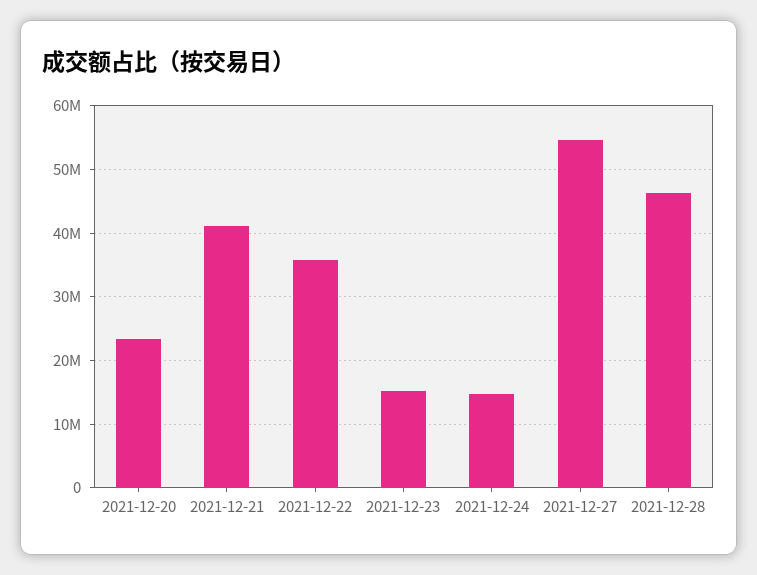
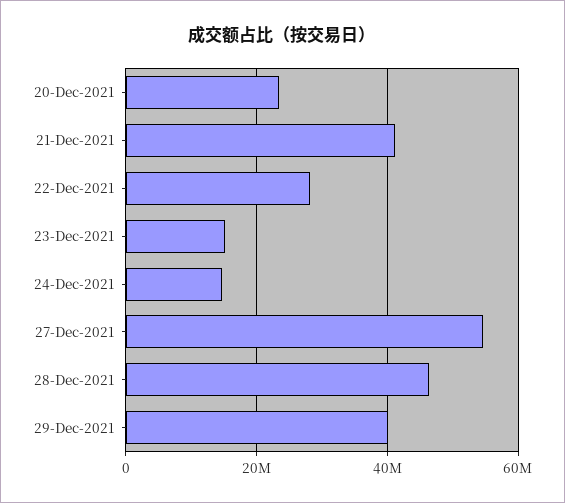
2021-12-22: 36000000 -> 28000000
29-Dec-2021: none -> 40000000

